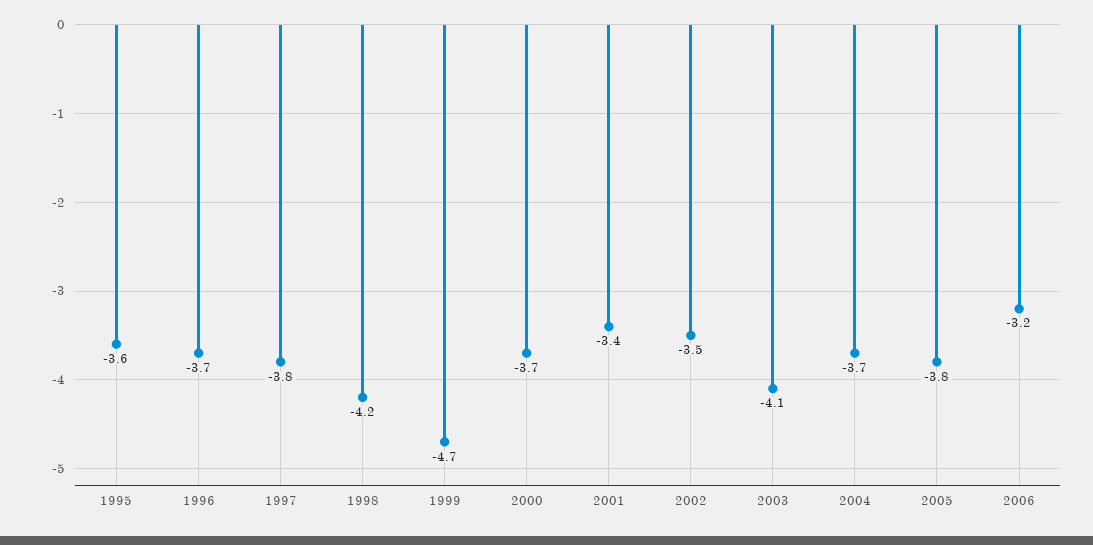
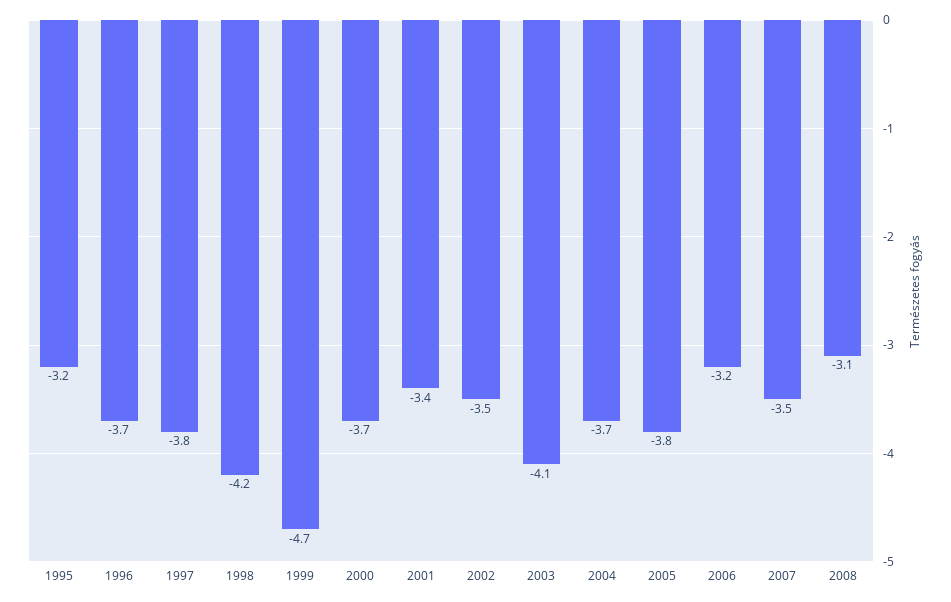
1995: -3.6 -> -3.2
2007: none -> -3.5
2008: none -> -3.1

